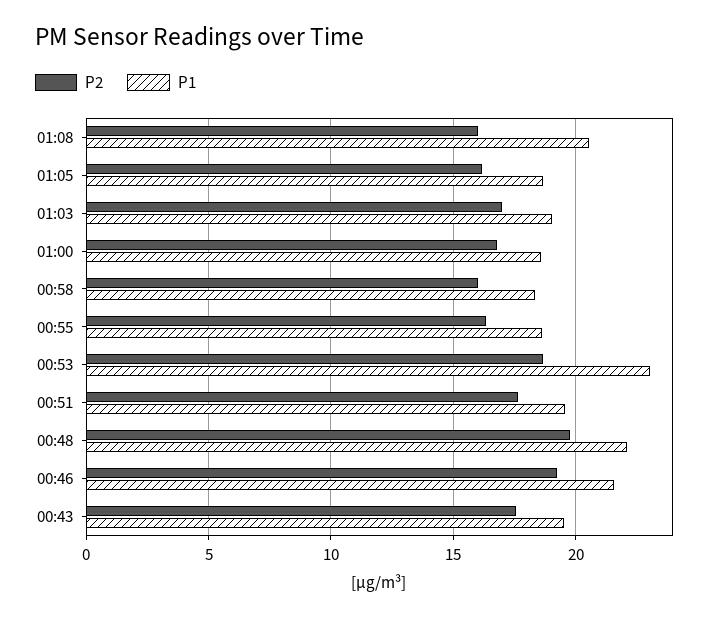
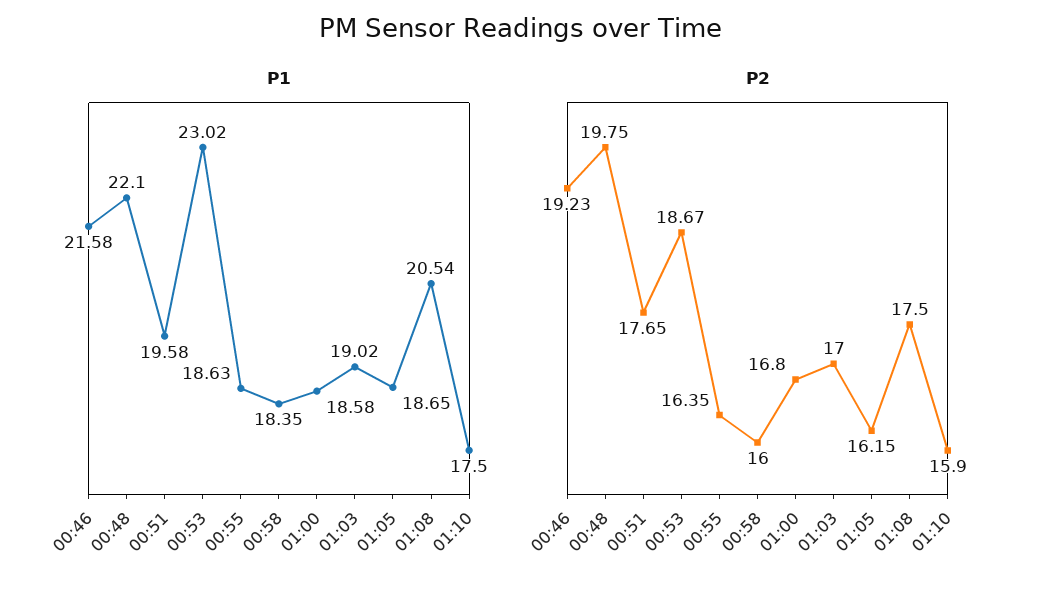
P2, 01:08: 16 -> 17.5
P2, 00:43: 17.5 -> none
P1, 00:43: 19.5 -> none
P1, 01:10: none -> 17.5
P2, 01:10: none -> 15.9

